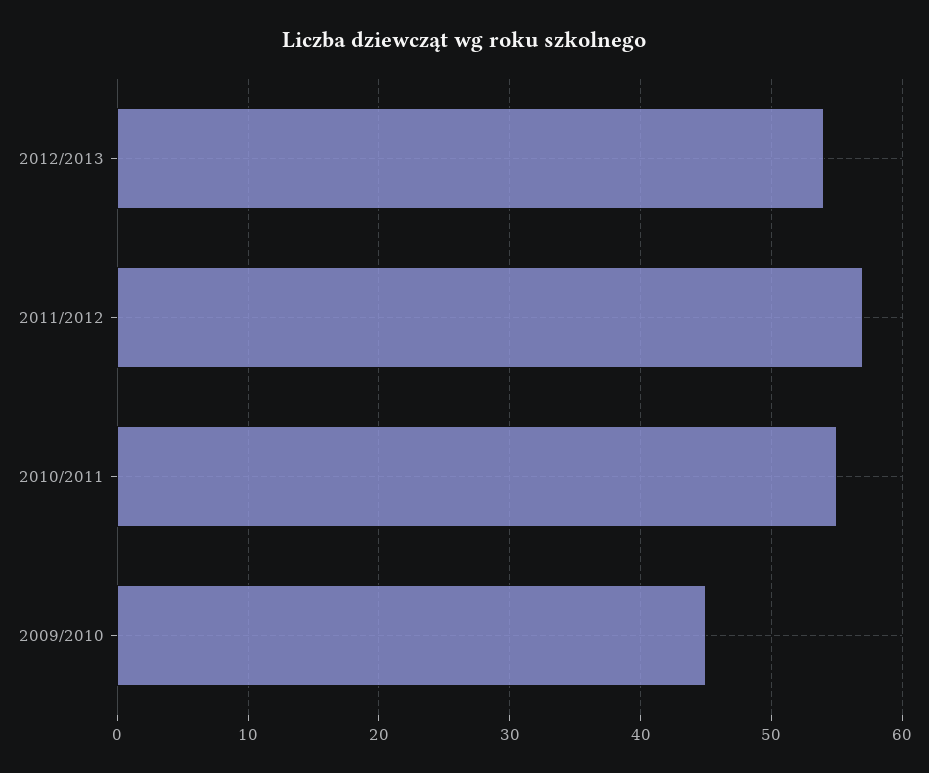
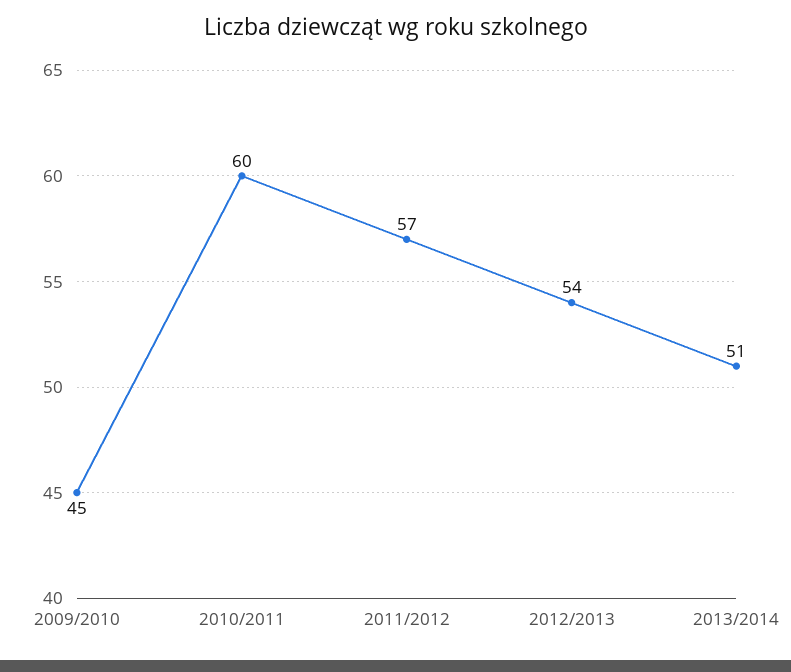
2010/2011: 55 -> 60
2013/2014: none -> 51

